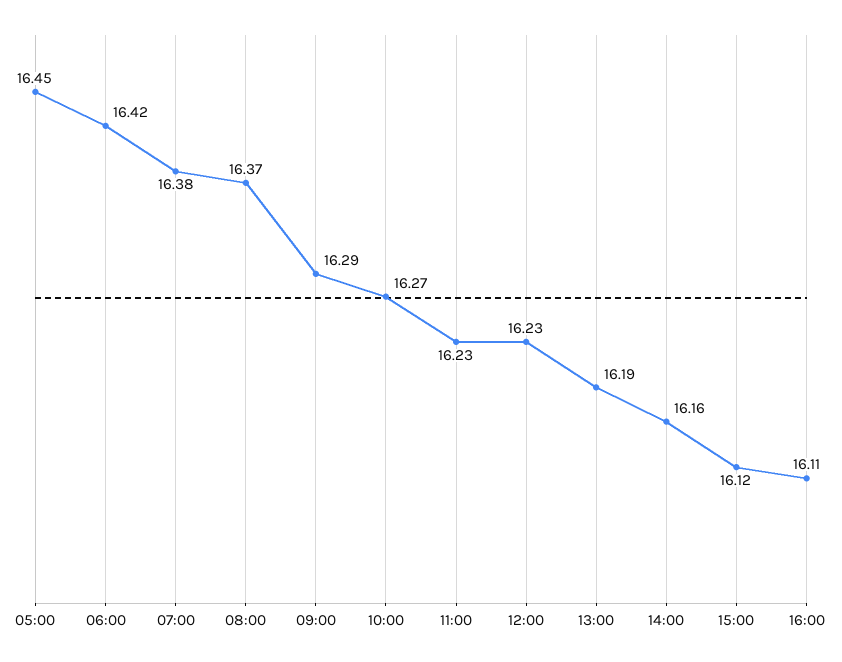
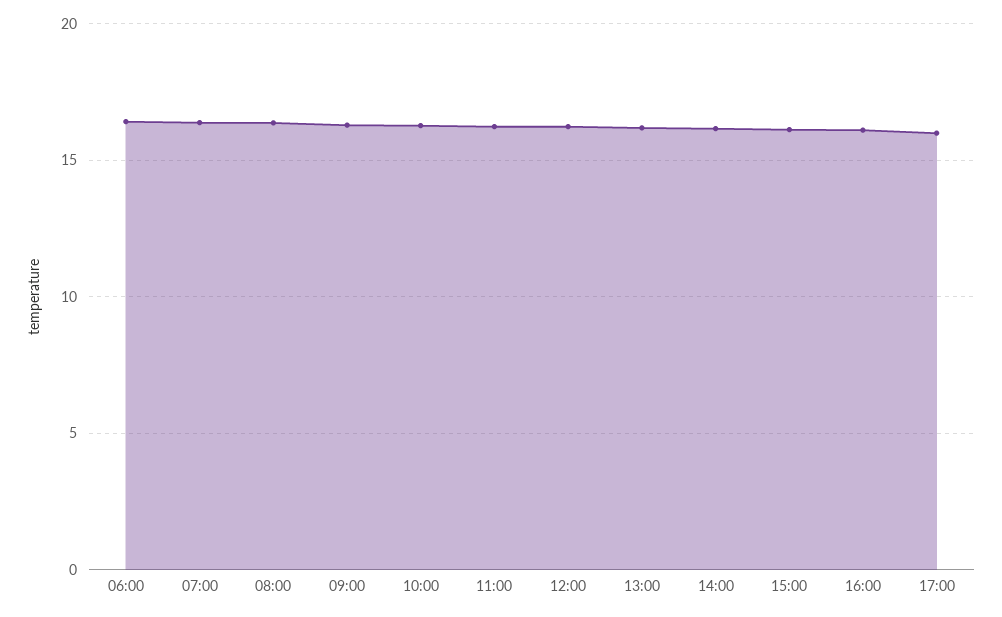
05:00: 16.45 -> none
17:00: none -> 16

